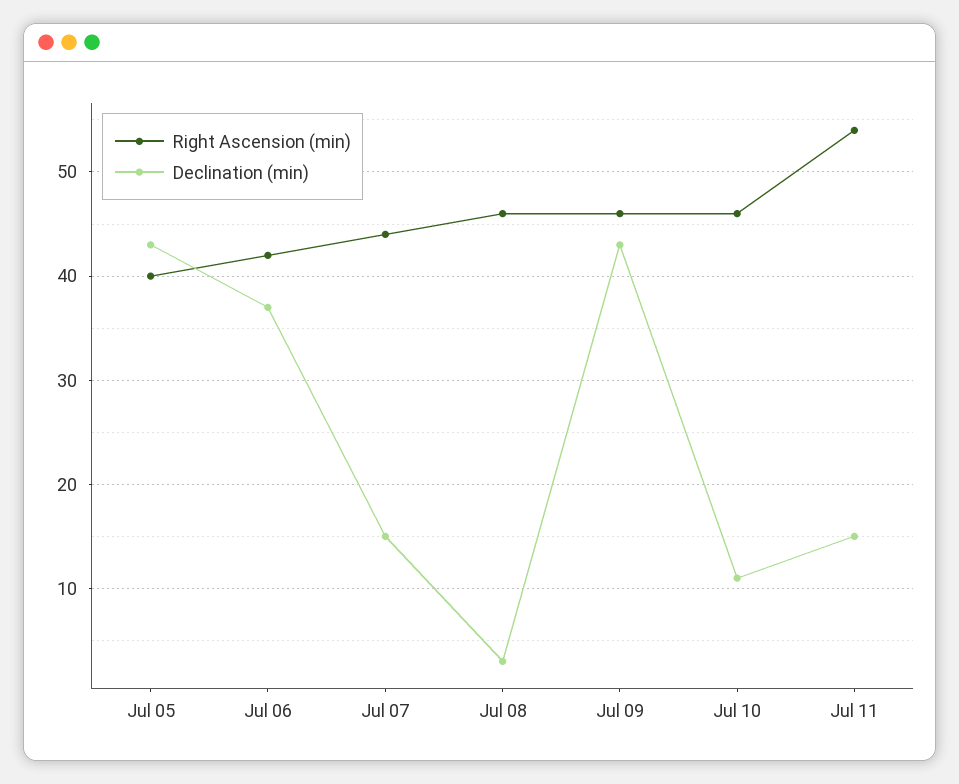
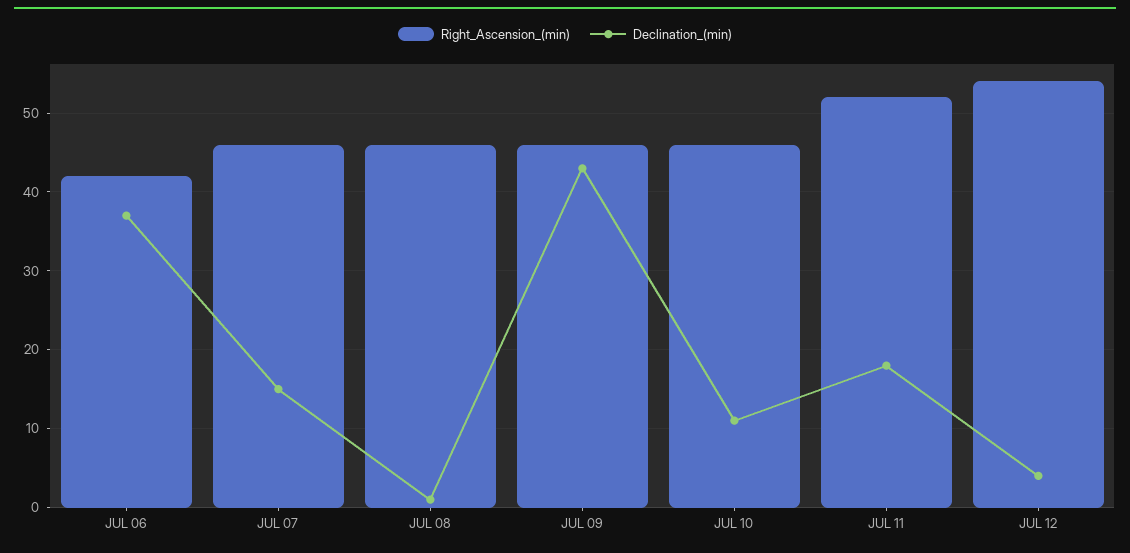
Right Ascension (min), Jul 05: 40 -> none
Declination (min), Jul 05: 43 -> none
Right Ascension (min), Jul 07: 44 -> 46
Declination (min), Jul 08: 3 -> 1
Right Ascension (min), Jul 11: 54 -> 52
Declination (min), Jul 11: 15 -> 18
Right Ascension (min), JUL 12: none -> 54
Declination (min), JUL 12: none -> 4

